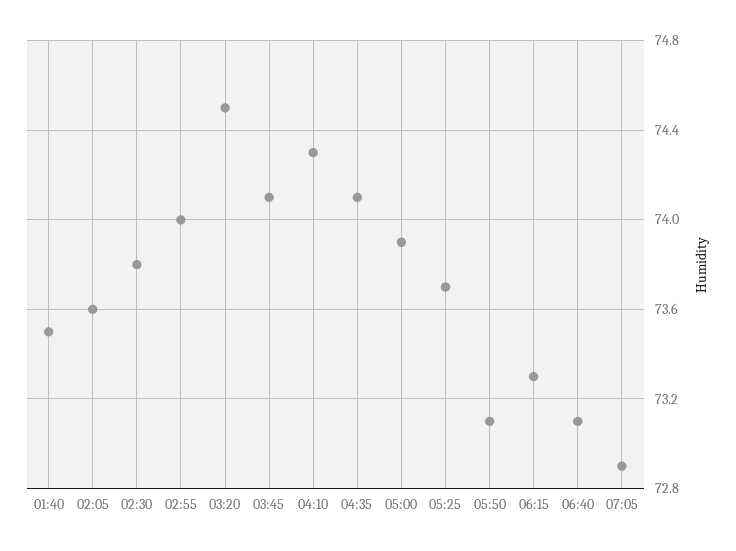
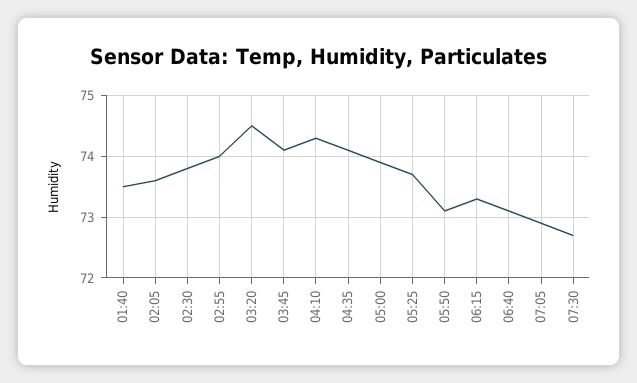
07:30: none -> 72.7

